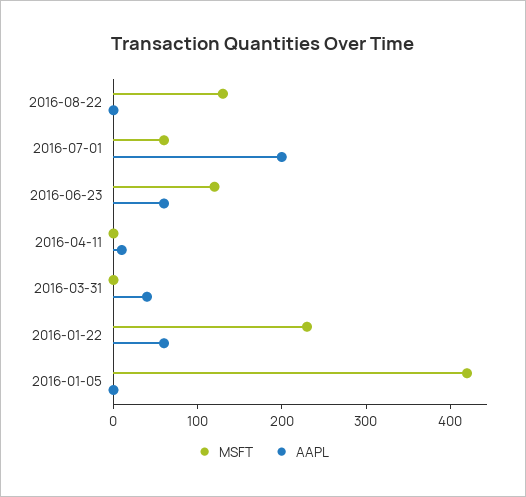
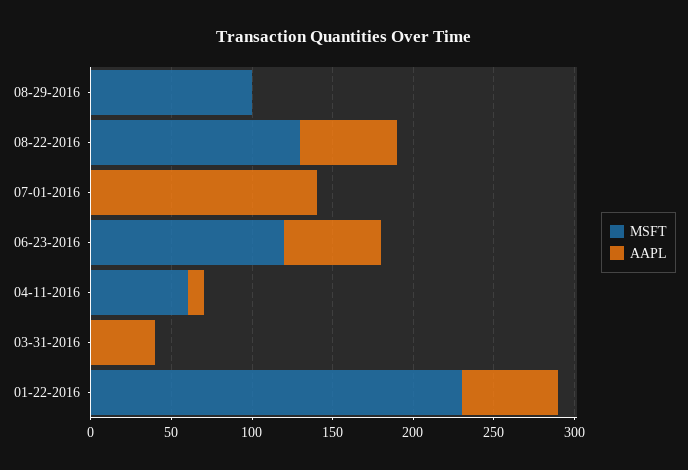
AAPL, 2016-08-22: 0 -> 60
MSFT, 2016-07-01: 60 -> 0
AAPL, 2016-07-01: 200 -> 140
MSFT, 2016-04-11: 0 -> 60
MSFT, 2016-01-05: 420 -> none
AAPL, 2016-01-05: 0 -> none
MSFT, 08-29-2016: none -> 100
AAPL, 08-29-2016: none -> 0

